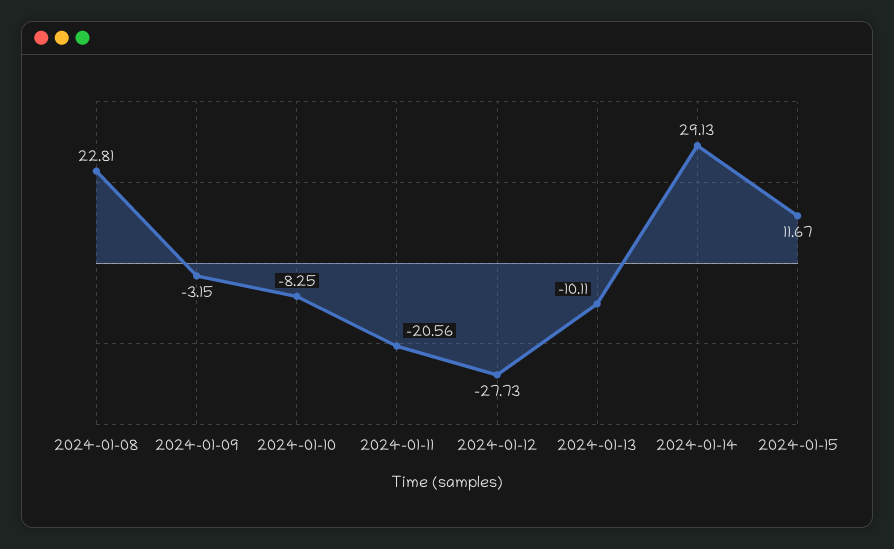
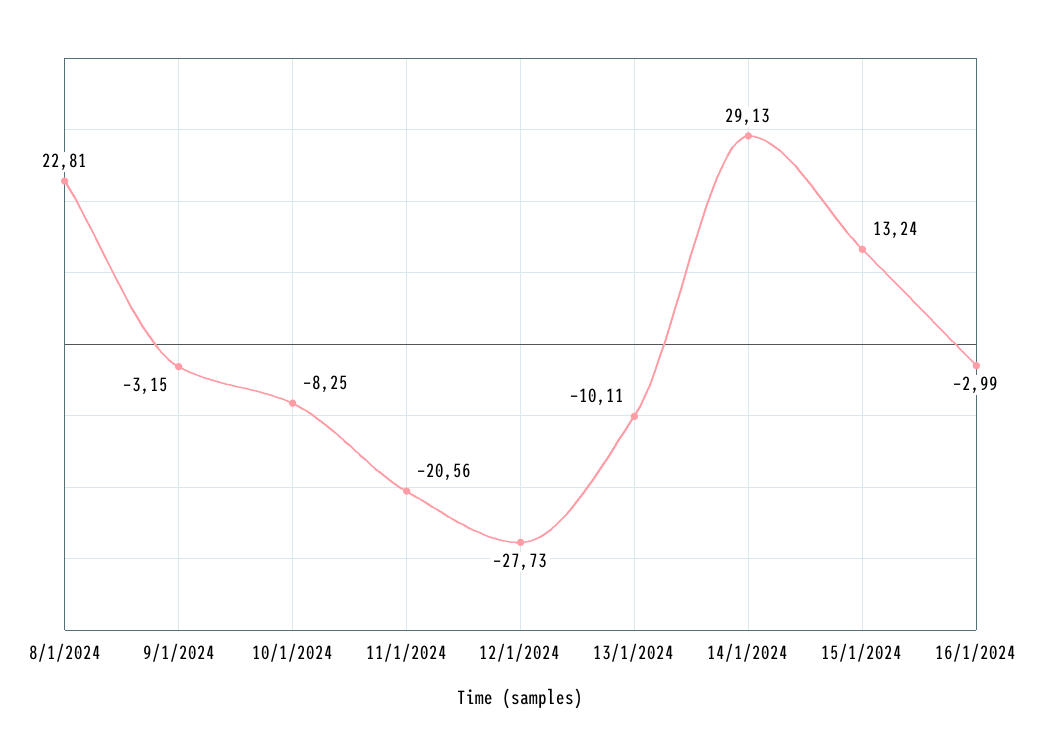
2024-01-15: 11.67 -> 13.24
16/1/2024: none -> -2.99

